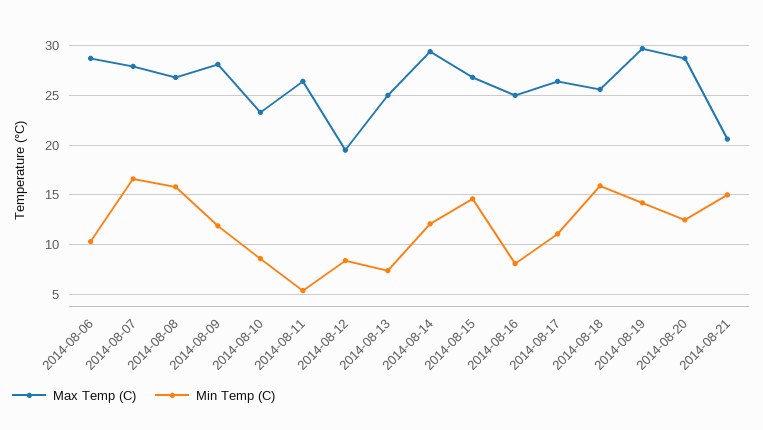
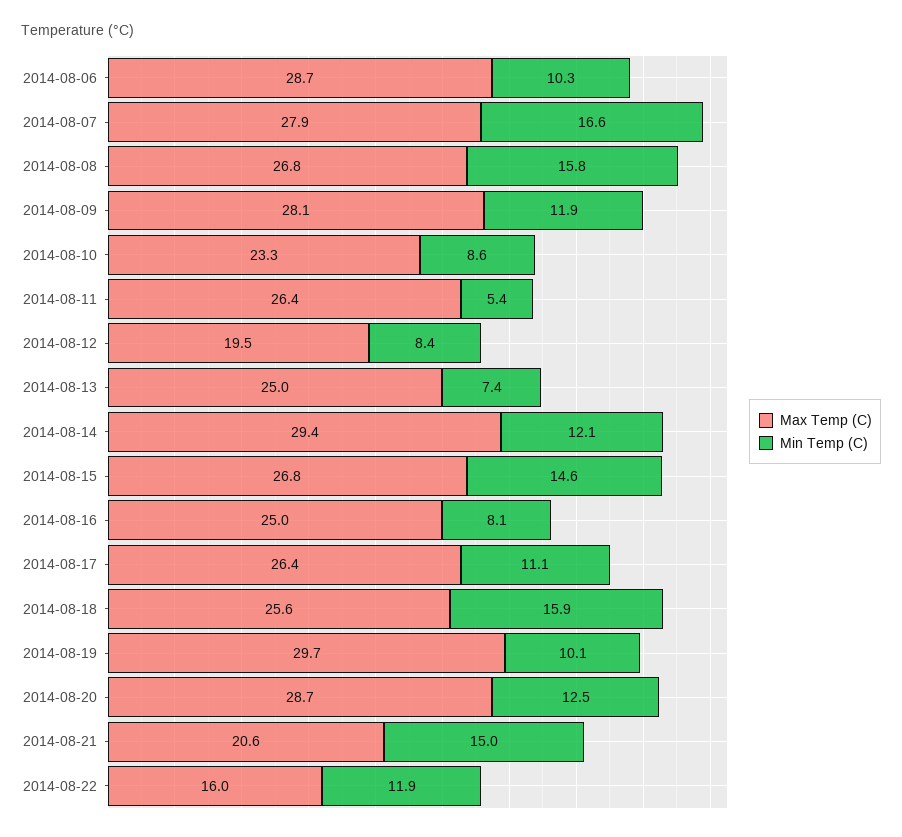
Min Temp (C), 2014-08-19: 14 -> 10.1
Max Temp (C), 2014-08-22: none -> 16
Min Temp (C), 2014-08-22: none -> 11.9

